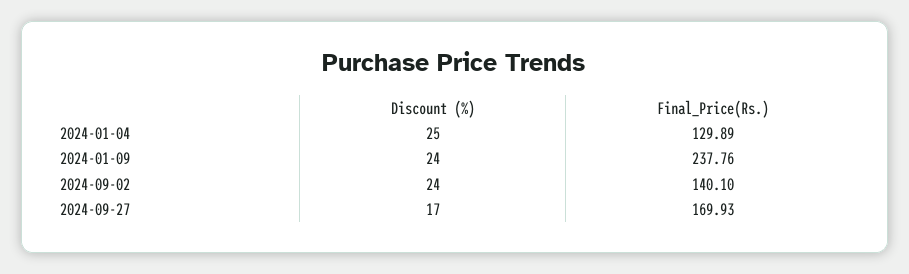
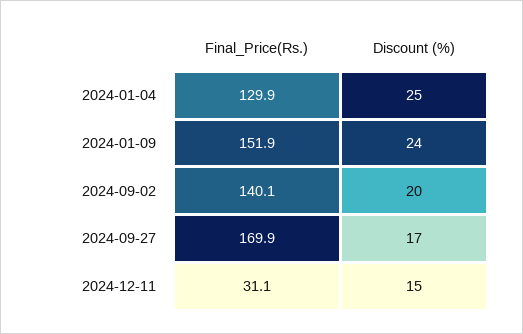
Final_Price(Rs.), 2024-01-09: 237.76 -> 151.9
Discount (%), 2024-09-02: 24 -> 20
Final_Price(Rs.), 2024-12-11: none -> 31.1
Discount (%), 2024-12-11: none -> 15

